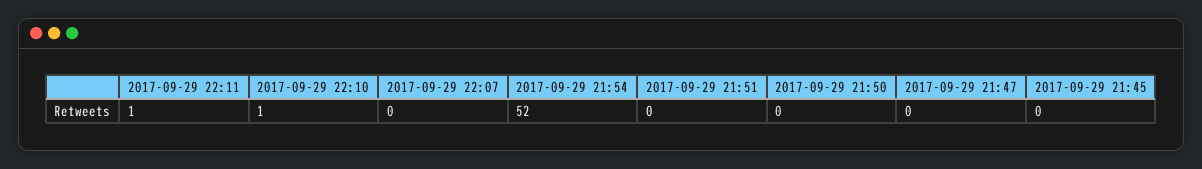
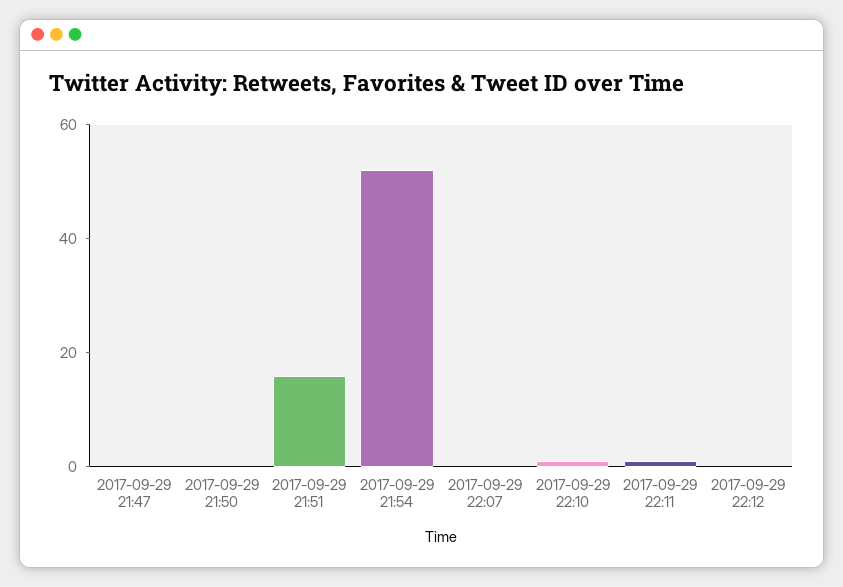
2017-09-29 21:51: 0 -> 15
2017-09-29 21:45: 0 -> none
2017-09-29 22:12: none -> 0

